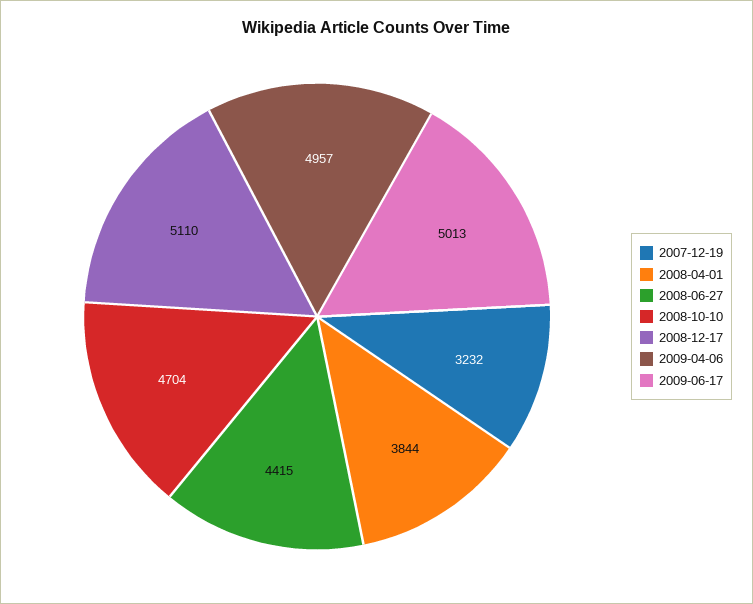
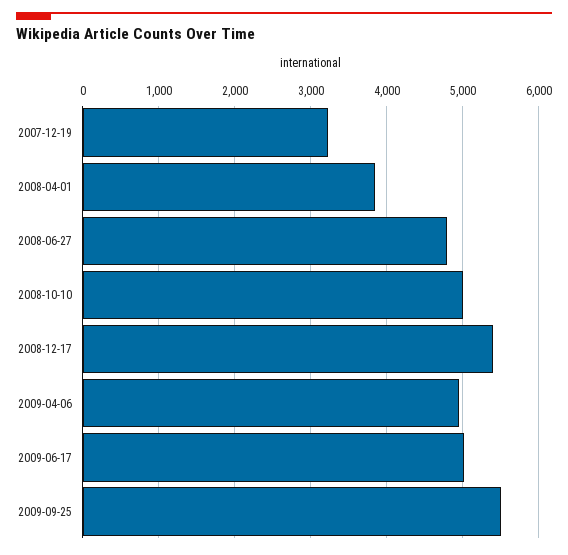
2008-06-27: 4415 -> 4800
2008-10-10: 4704 -> 5000
2008-12-17: 5110 -> 5400
2009-09-25: none -> 5500

